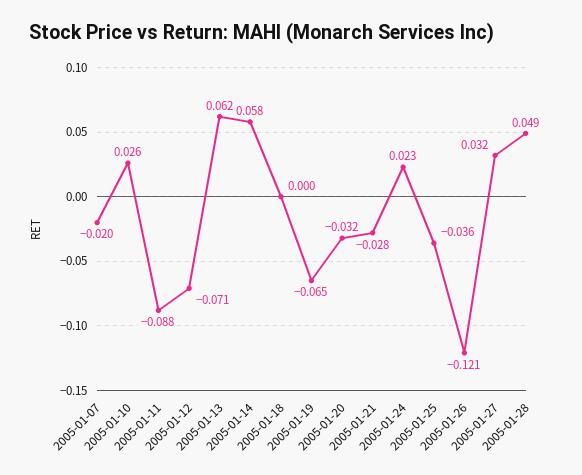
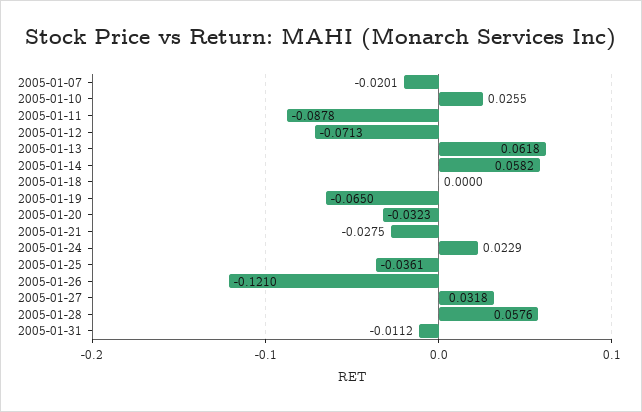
2005-01-28: 0.049 -> 0.0576
2005-01-31: none -> -0.0112

